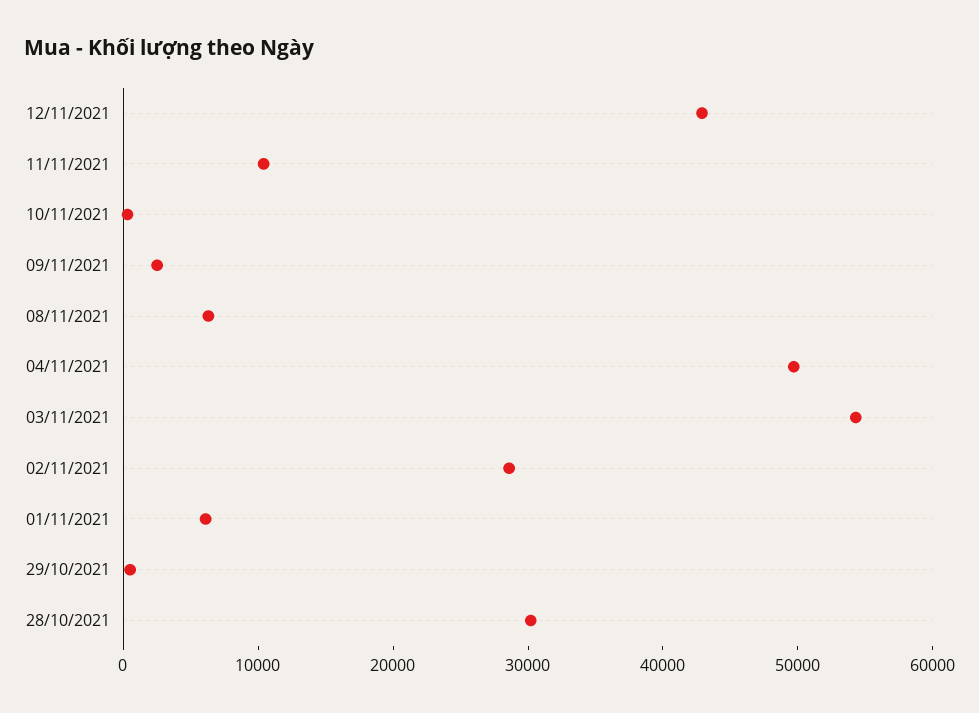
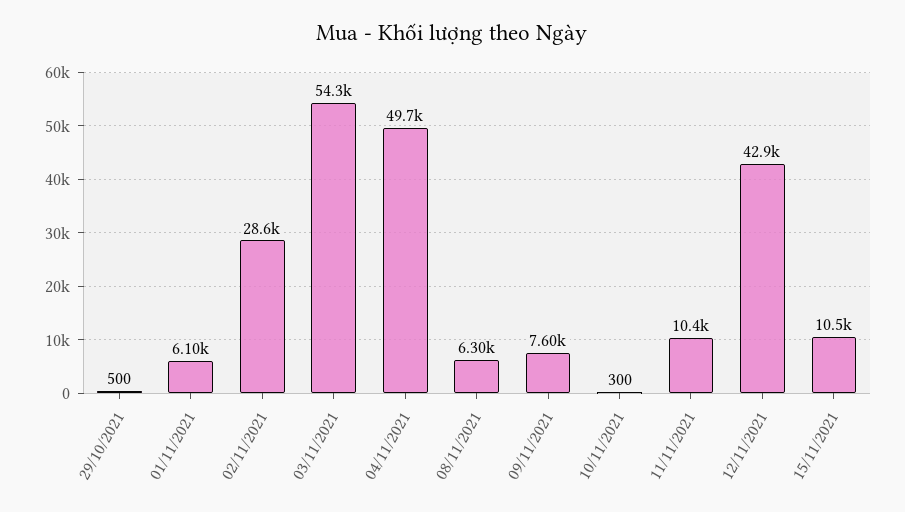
09/11/2021: 2000 -> 7600
28/10/2021: 30000 -> none
15/11/2021: none -> 10500

